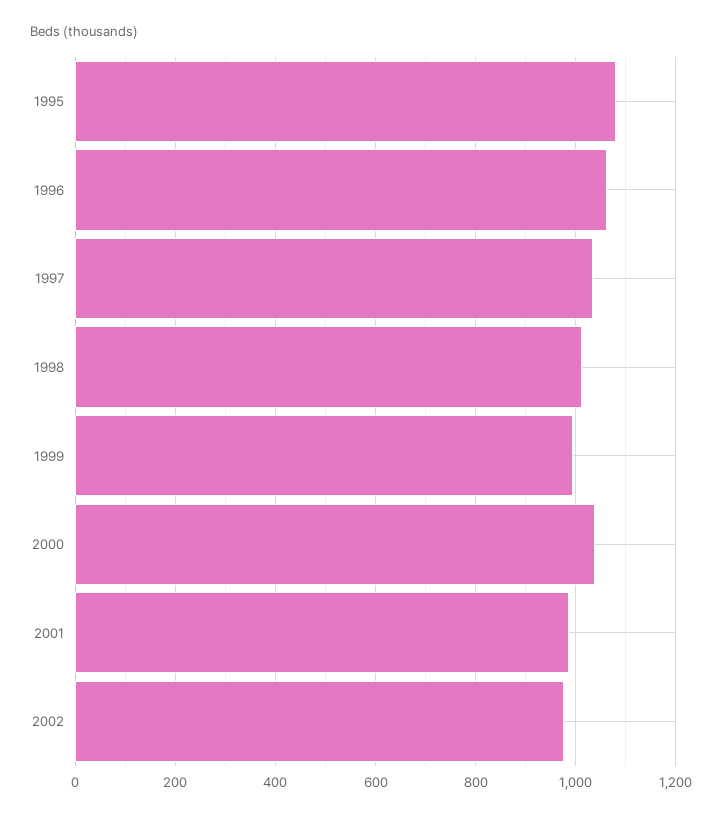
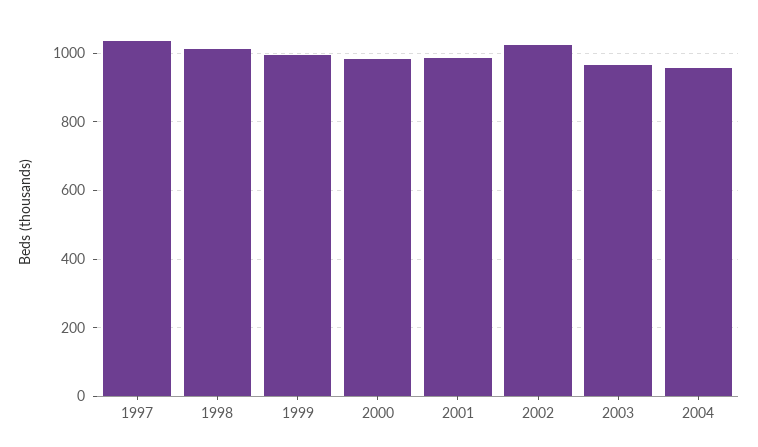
1995: 1080 -> none
1996: 1060 -> none
2000: 1040 -> 980
2002: 980 -> 1020
2003: none -> 960
2004: none -> 960

